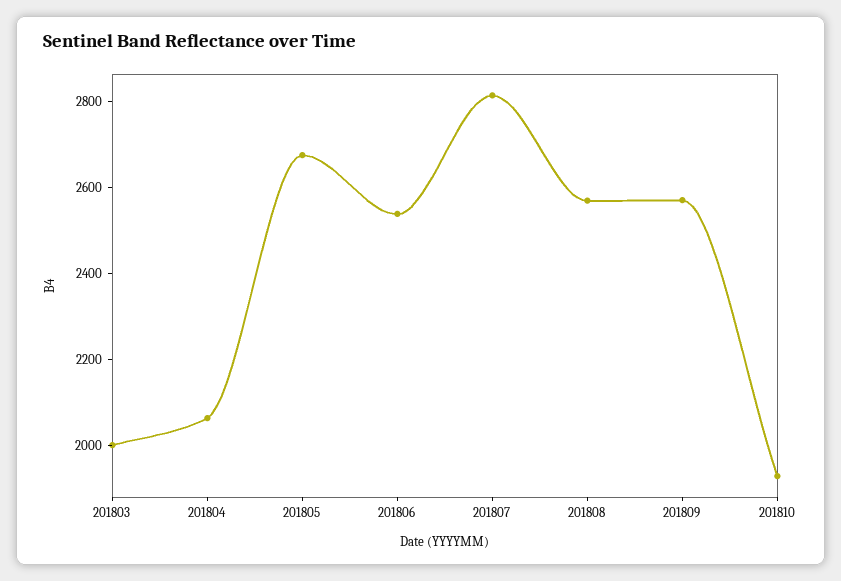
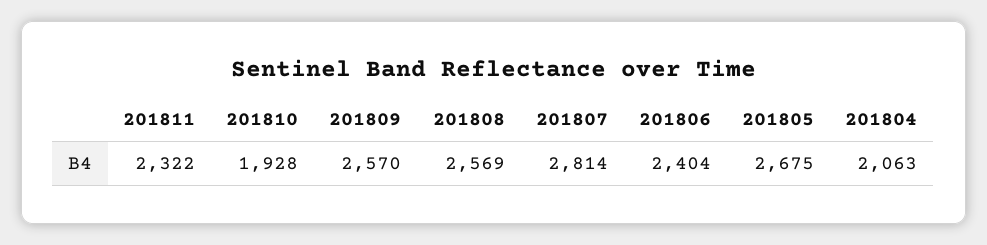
201803: 2000 -> none
201806: 2550 -> 2404
201811: none -> 2322

